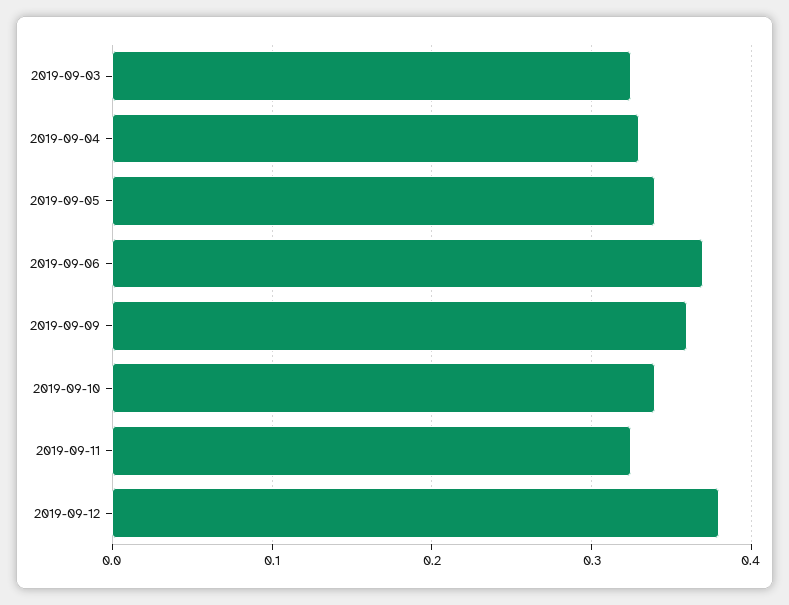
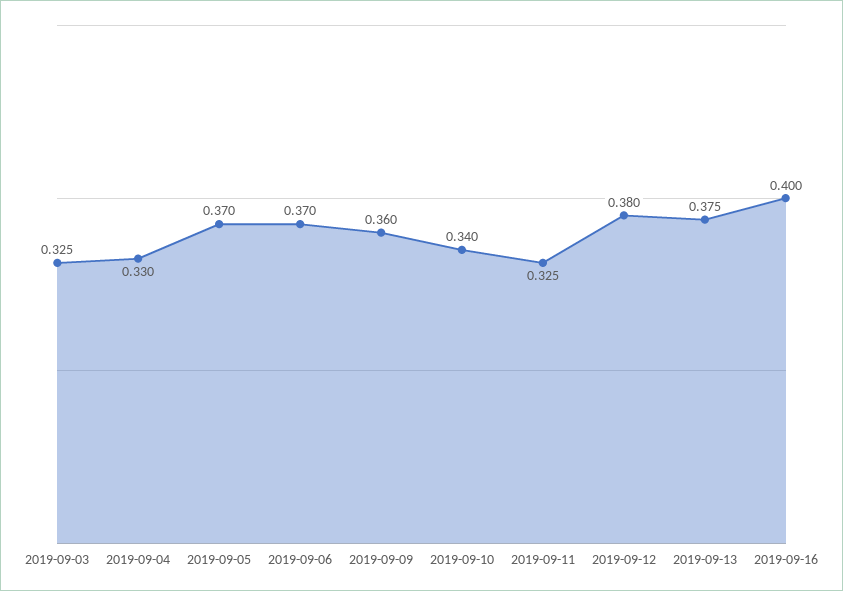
2019-09-05: 0.34 -> 0.37
2019-09-13: none -> 0.375
2019-09-16: none -> 0.4

